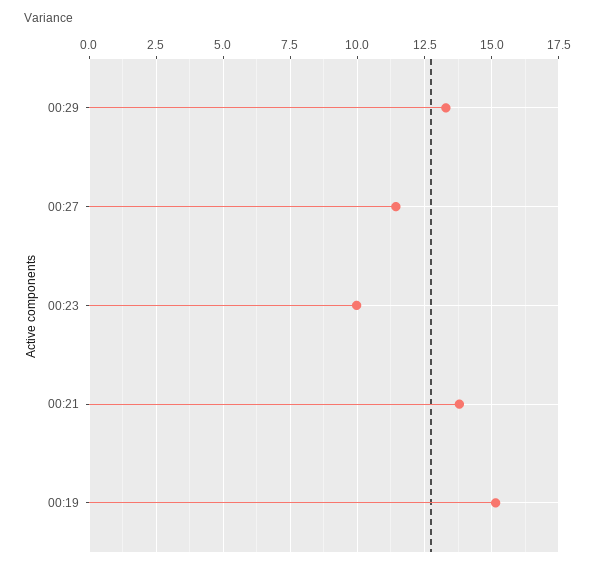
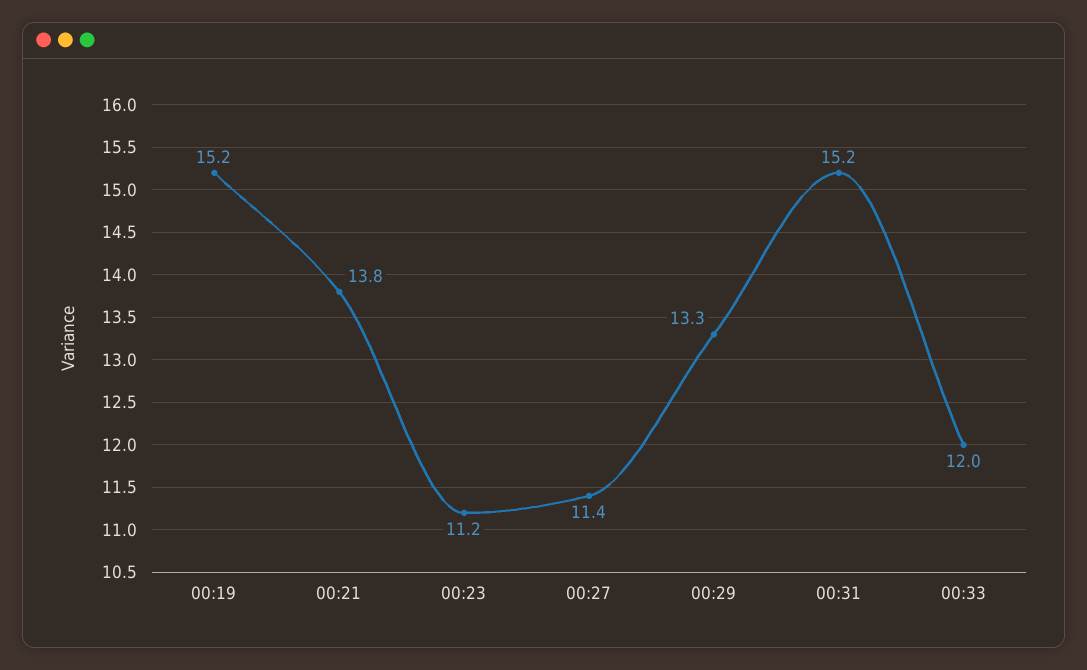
00:23: 10 -> 11.2
00:31: none -> 15.2
00:33: none -> 12

